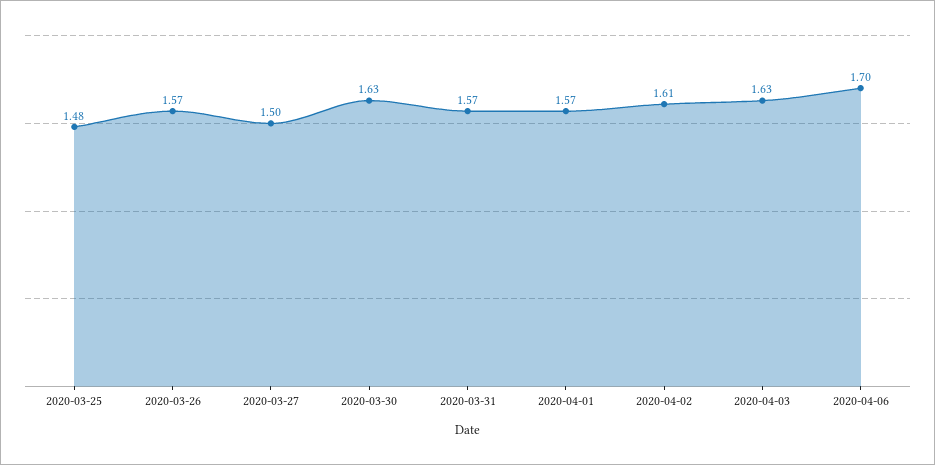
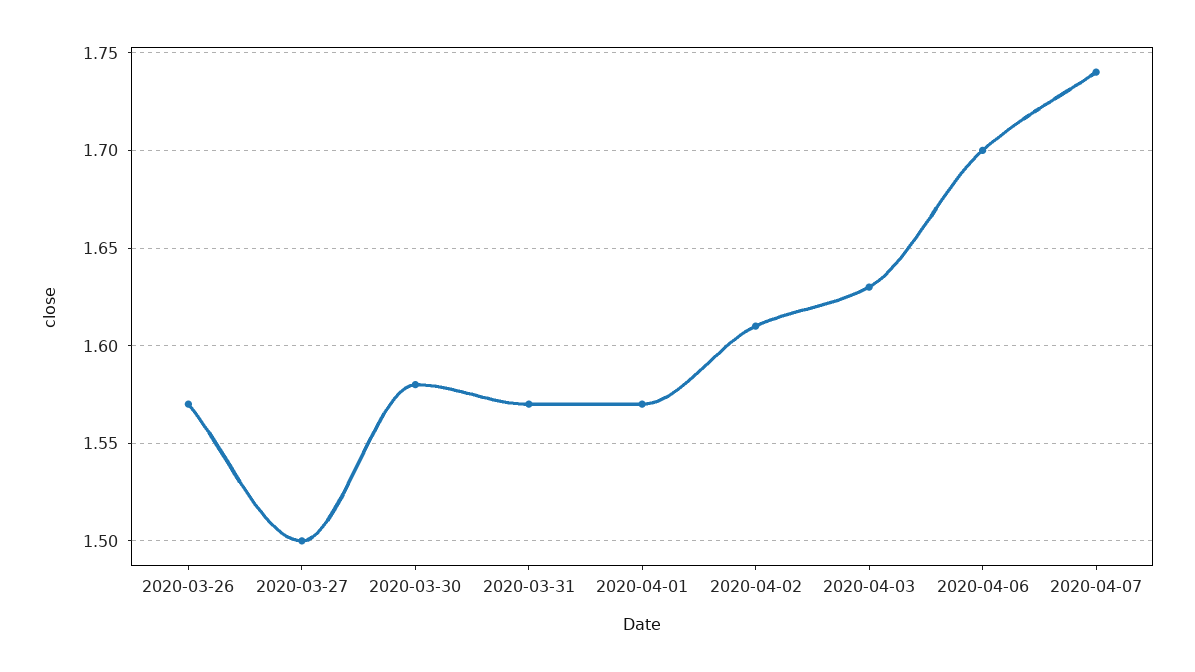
2020-03-25: 1.48 -> none
2020-03-30: 1.63 -> 1.58
2020-04-07: none -> 1.74

